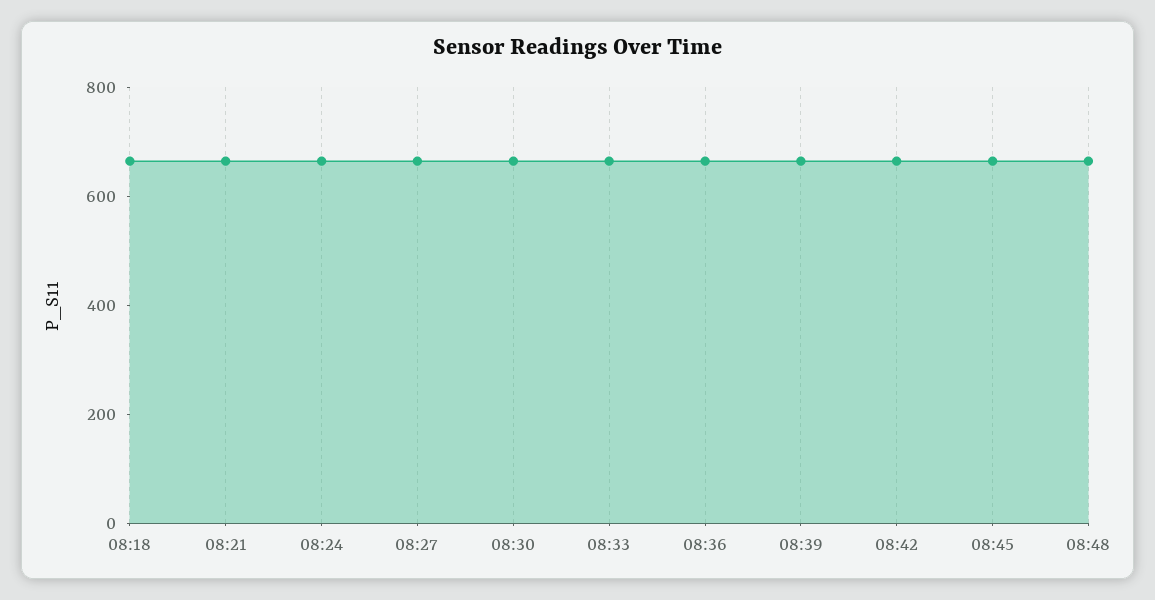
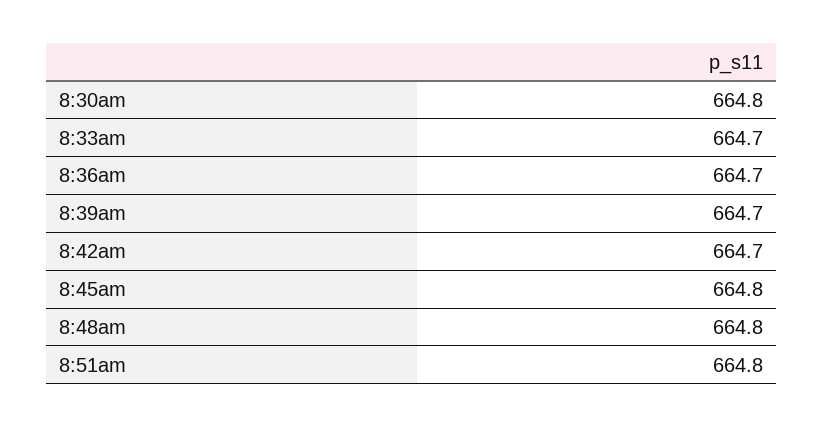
08:18: 650 -> none
08:21: 650 -> none
08:24: 650 -> none
08:27: 650 -> none
8:51am: none -> 664.8

